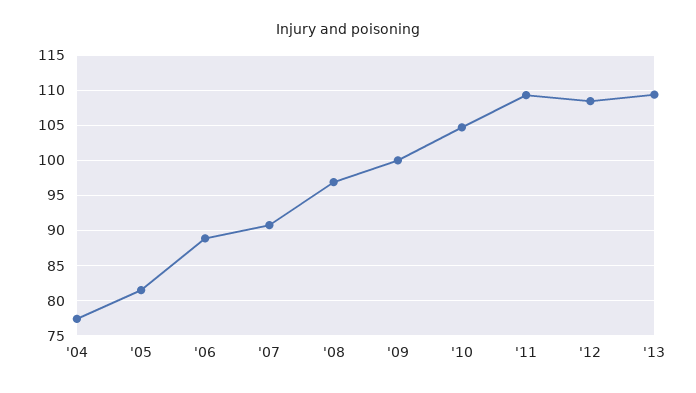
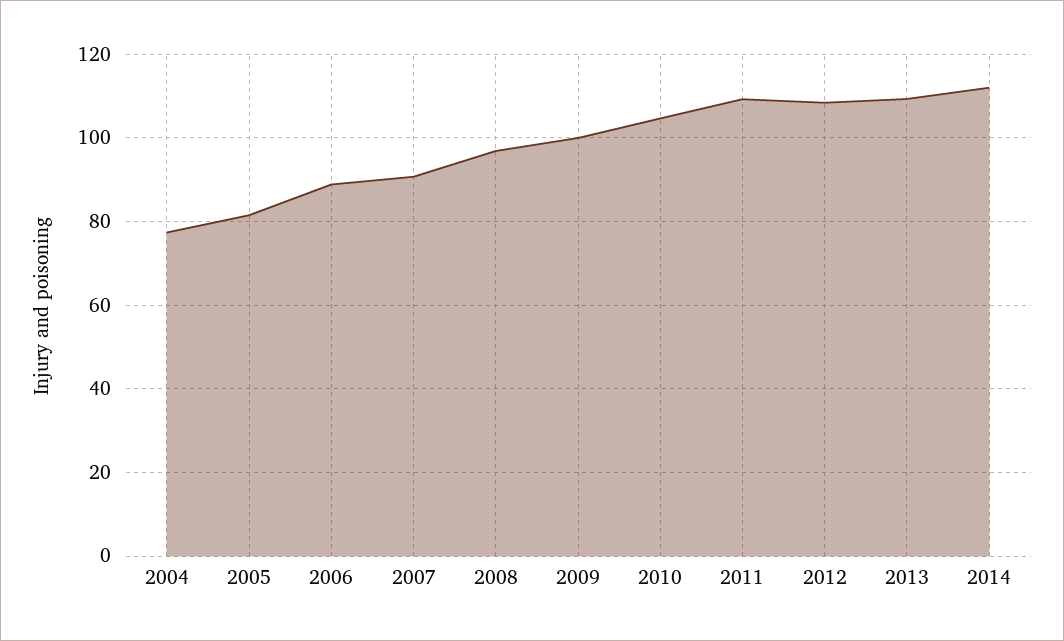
2014: none -> 112

